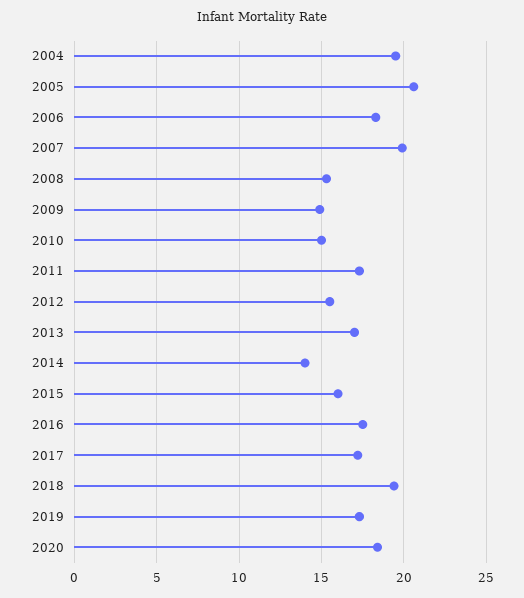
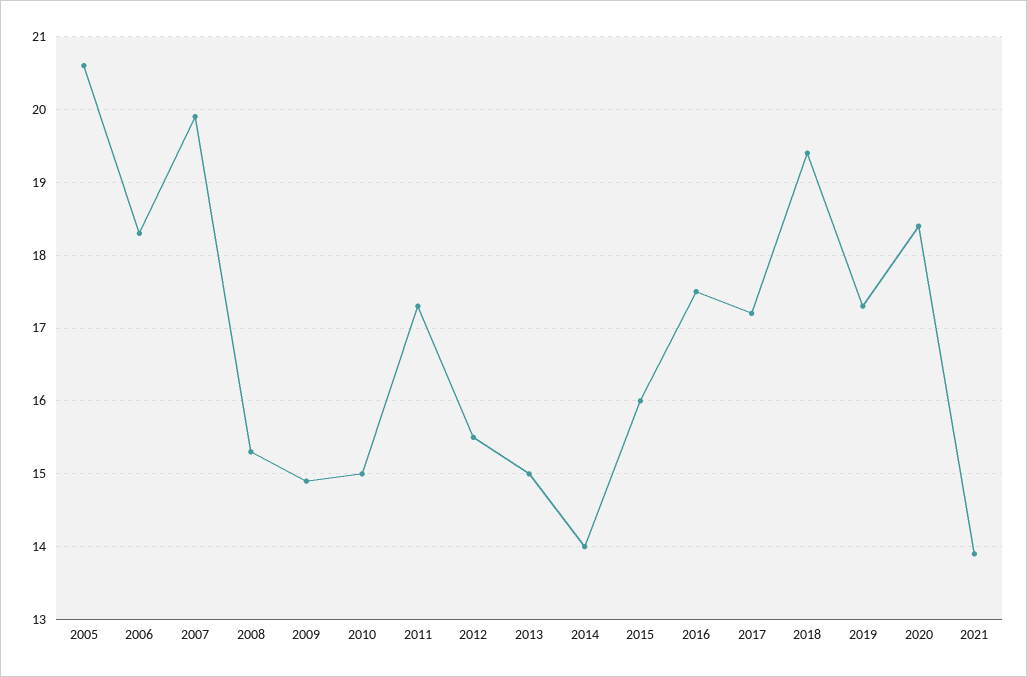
2004: 19.5 -> none
2013: 17 -> 15
2021: none -> 13.9

